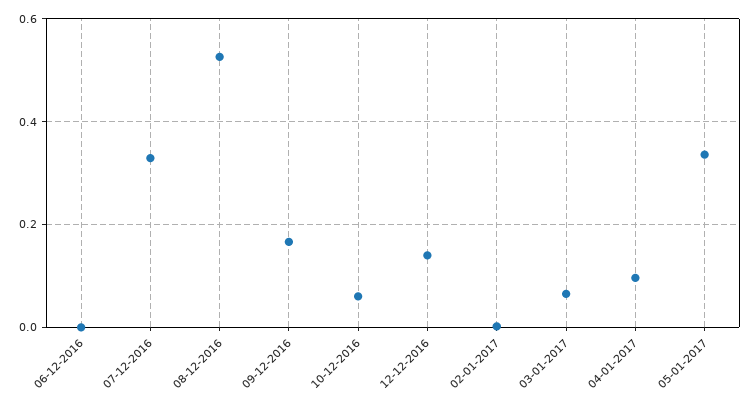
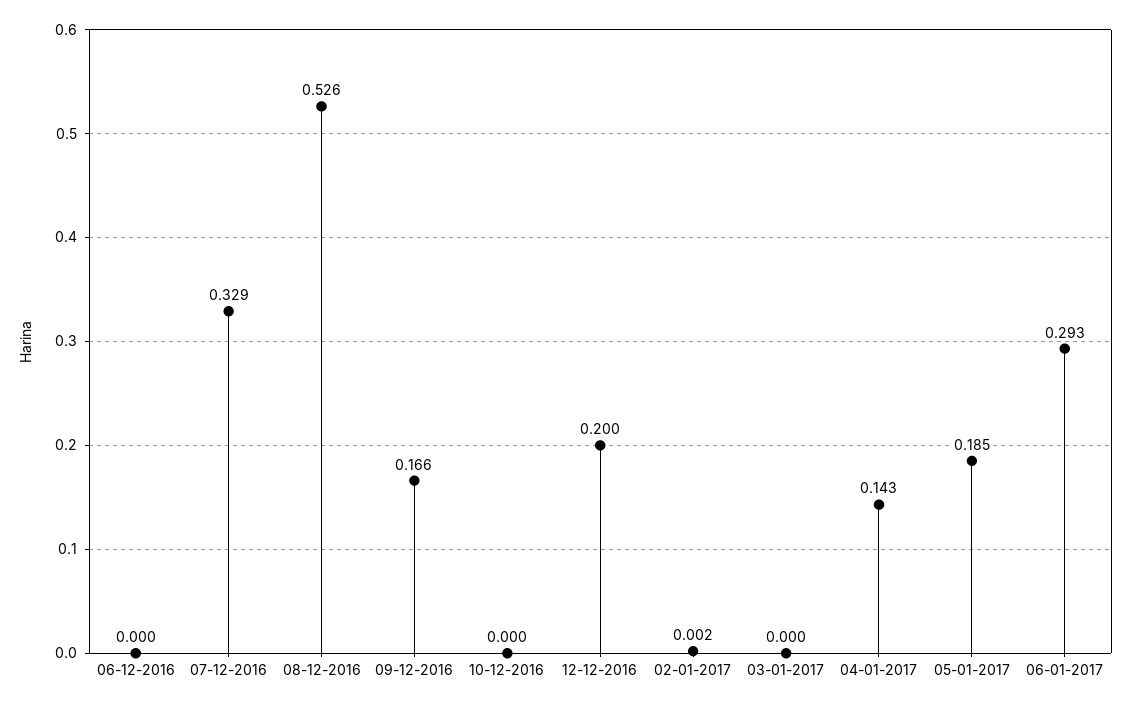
10-12-2016: 0.06 -> 0
12-12-2016: 0.14 -> 0.2
03-01-2017: 0.06 -> 0
04-01-2017: 0.1 -> 0.143
05-01-2017: 0.34 -> 0.185
06-01-2017: none -> 0.293

